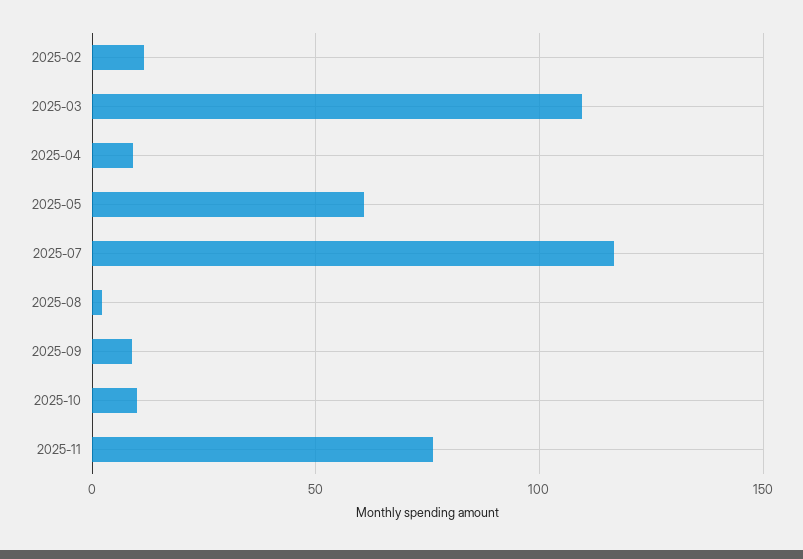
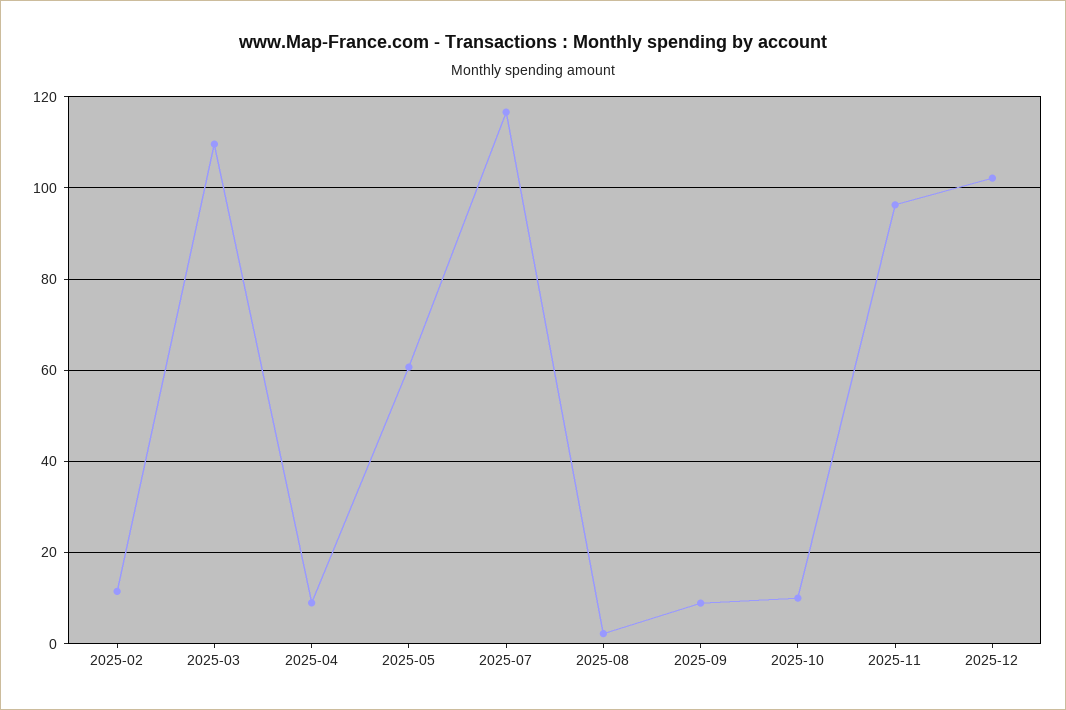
2025-11: 75 -> 96
2025-12: none -> 102

